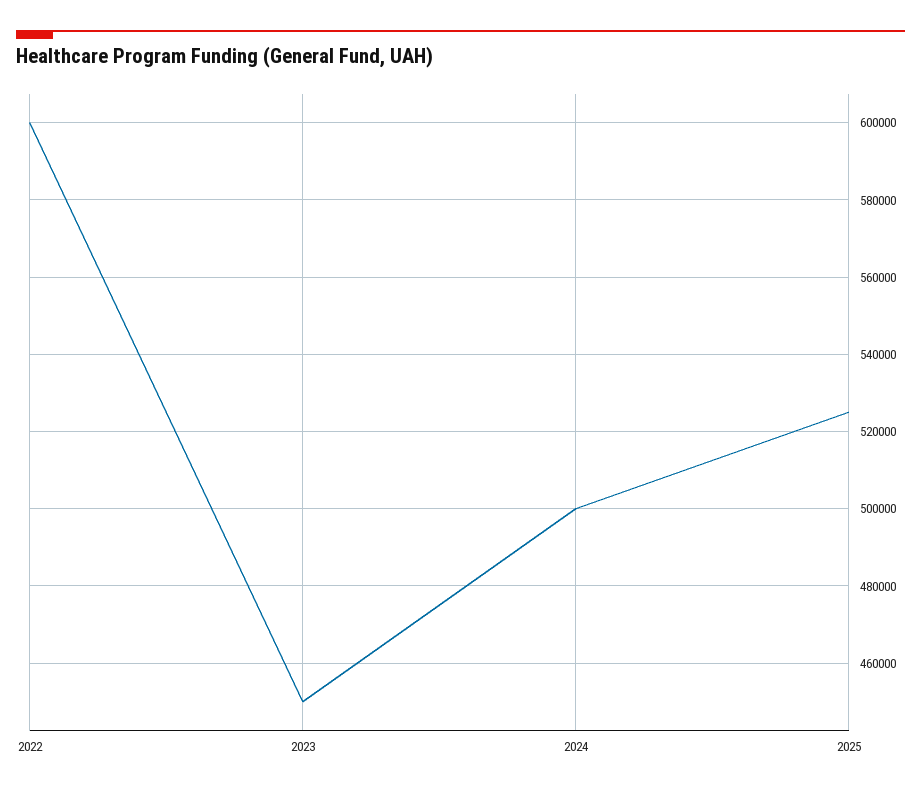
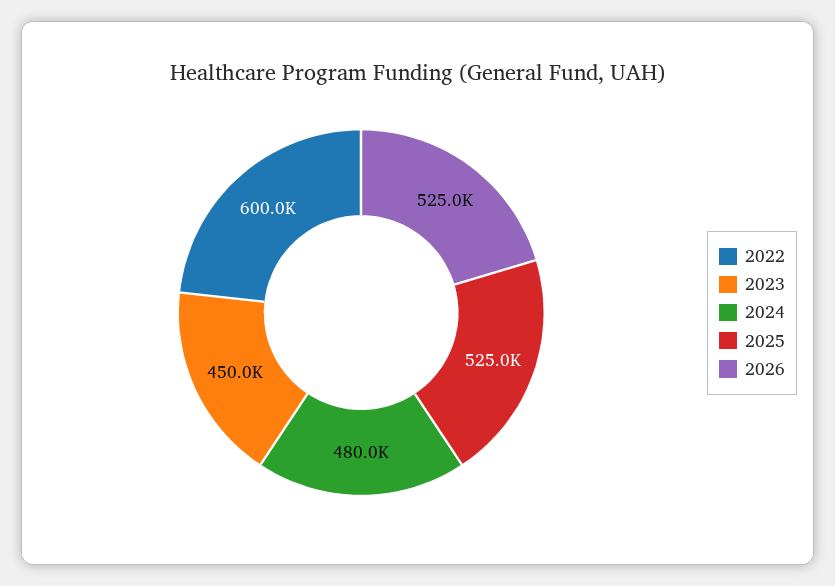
2024: 500000 -> 480000
2026: none -> 525000

